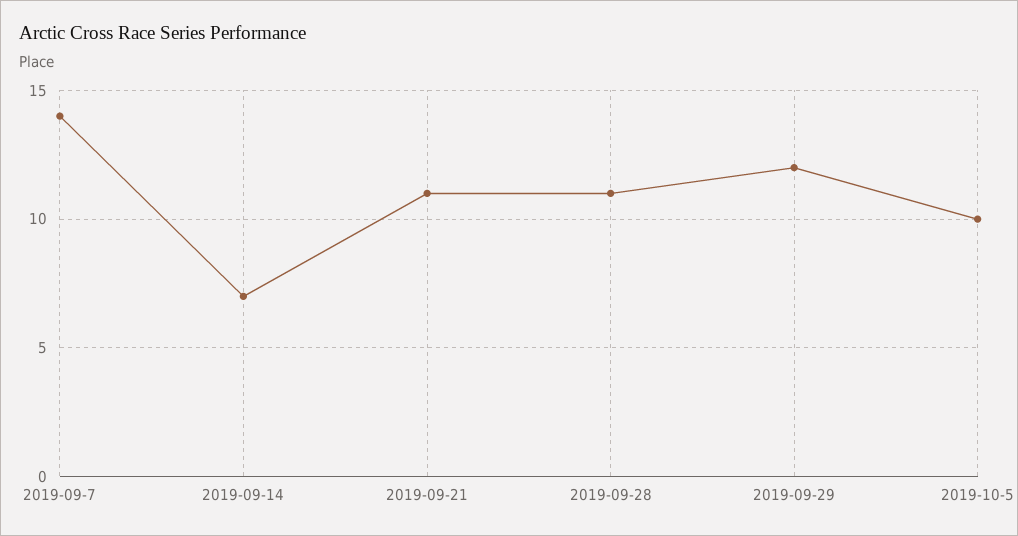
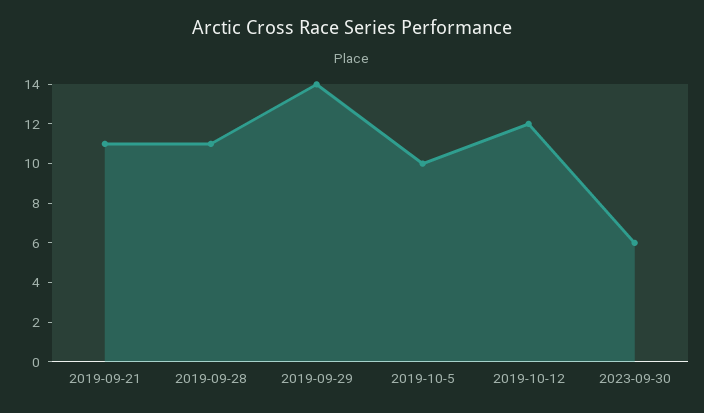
2019-09-7: 14 -> none
2019-09-14: 7 -> none
2019-09-29: 12 -> 14
2019-10-12: none -> 12
2023-09-30: none -> 6

